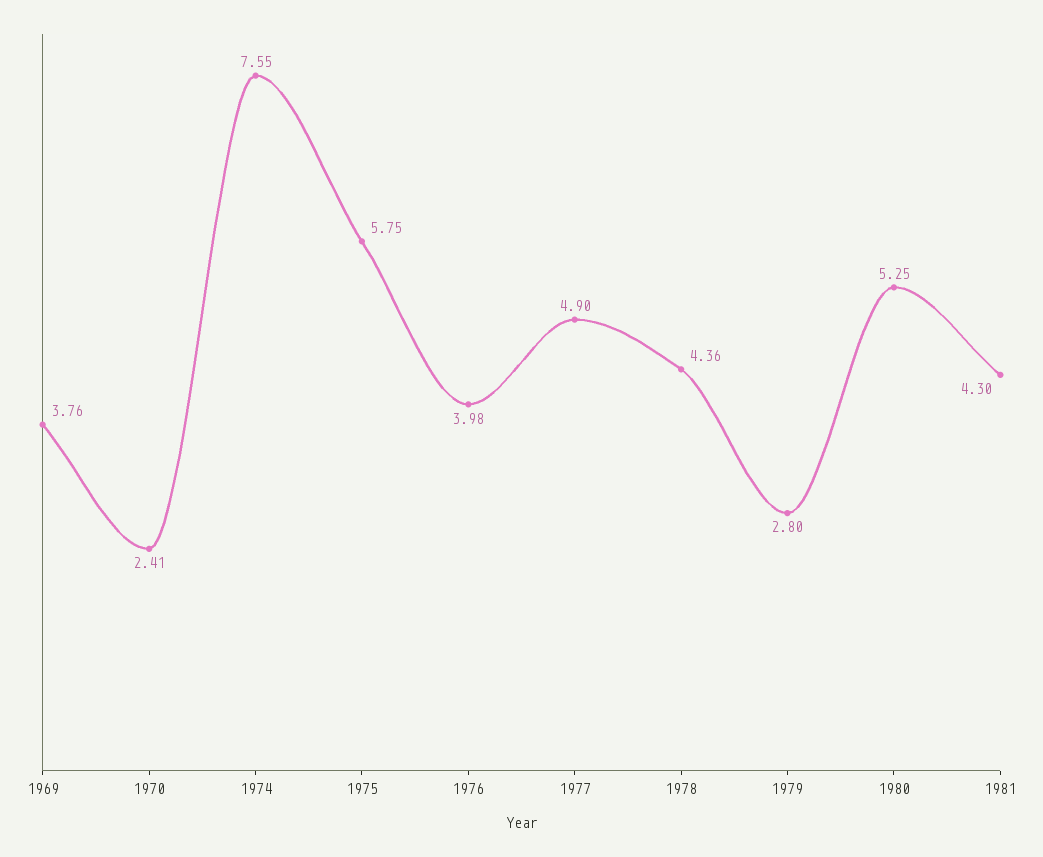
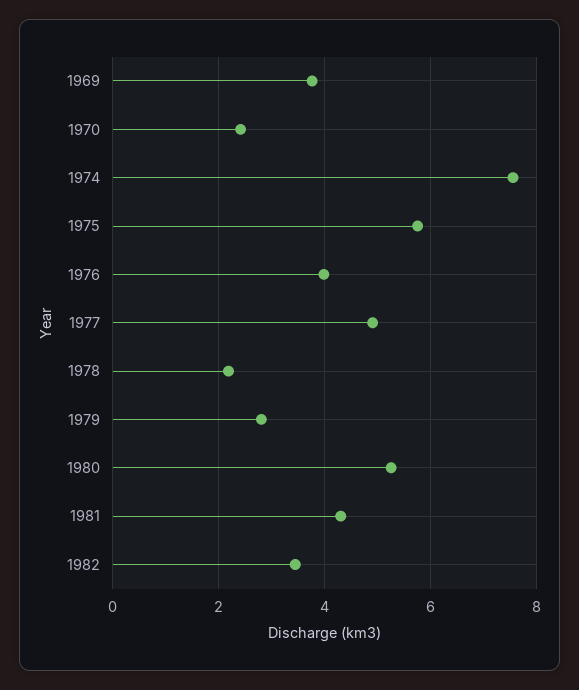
1978: 4.36 -> 2.2
1982: none -> 3.4

